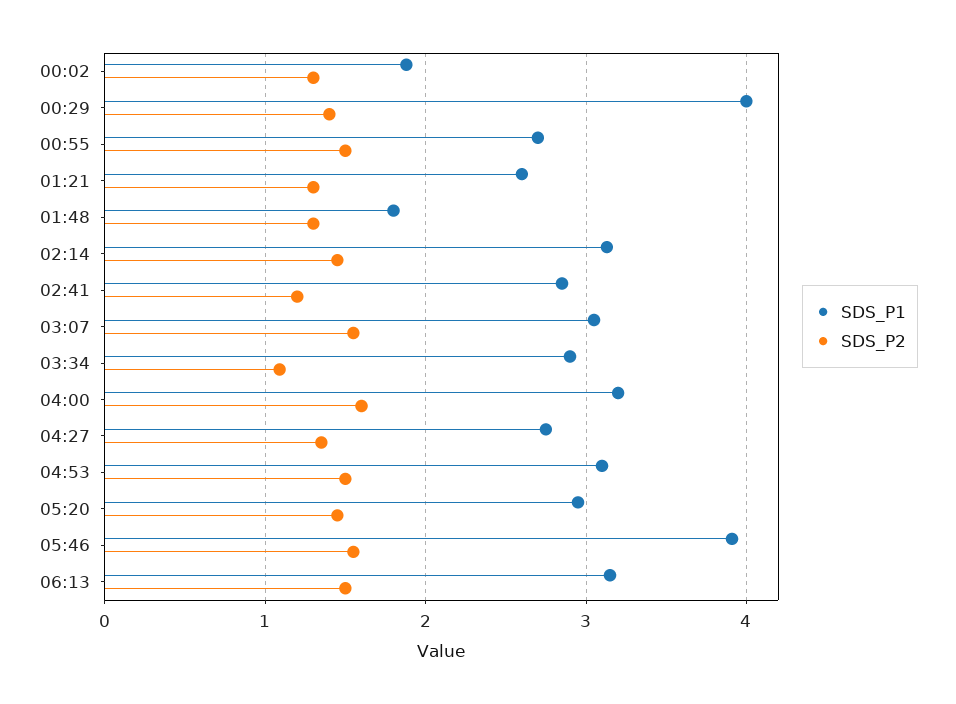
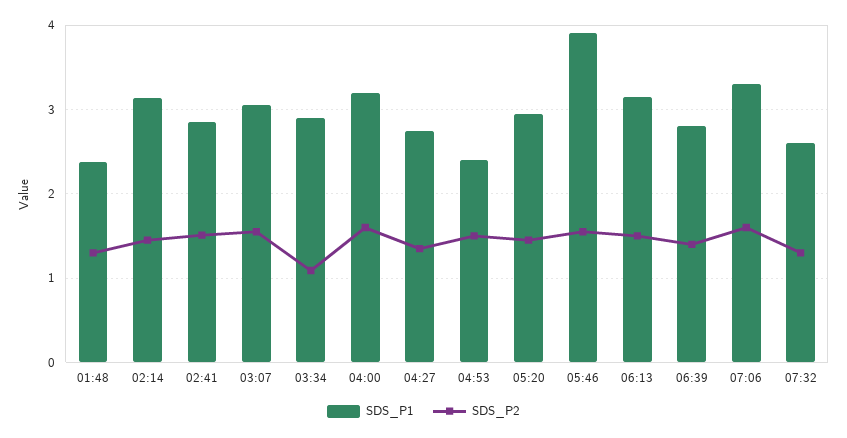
SDS_P1, 00:02: 1.9 -> none
SDS_P2, 00:02: 1.3 -> none
SDS_P1, 00:29: 4 -> none
SDS_P2, 00:29: 1.4 -> none
SDS_P1, 00:55: 2.7 -> none
SDS_P2, 00:55: 1.5 -> none
SDS_P1, 01:21: 2.6 -> none
SDS_P2, 01:21: 1.3 -> none
SDS_P1, 01:48: 1.8 -> 2.4
SDS_P2, 02:41: 1.2 -> 1.5
SDS_P1, 04:53: 3.1 -> 2.4
SDS_P1, 06:39: none -> 2.8
SDS_P2, 06:39: none -> 1.4
SDS_P1, 07:06: none -> 3.3
SDS_P2, 07:06: none -> 1.6
SDS_P1, 07:32: none -> 2.6
SDS_P2, 07:32: none -> 1.3

